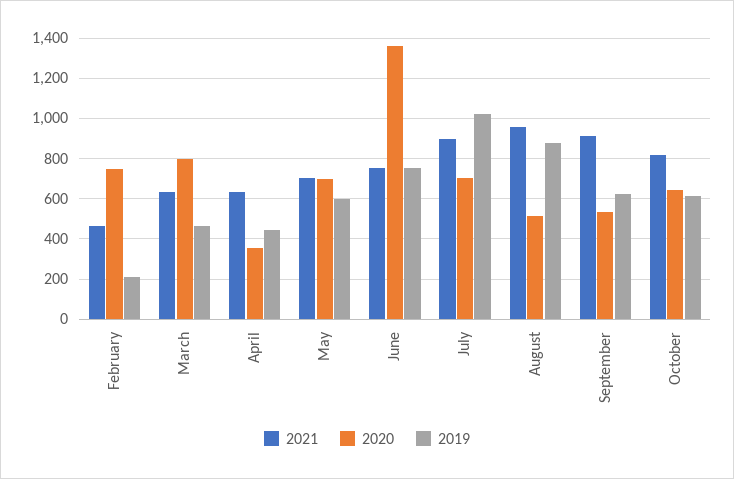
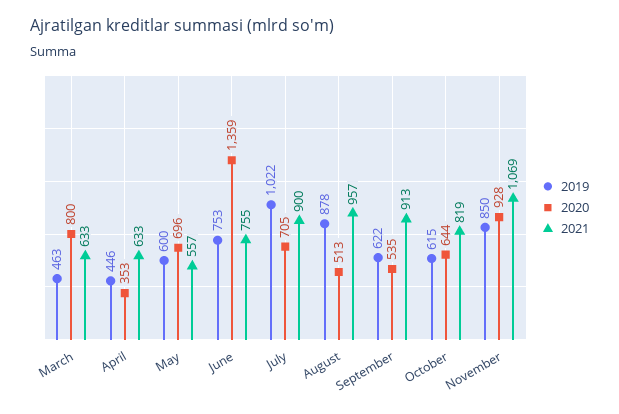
2021, February: 450 -> none
2020, February: 750 -> none
2019, February: 200 -> none
2021, May: 700 -> 557
2019, November: none -> 850
2020, November: none -> 928
2021, November: none -> 1069

